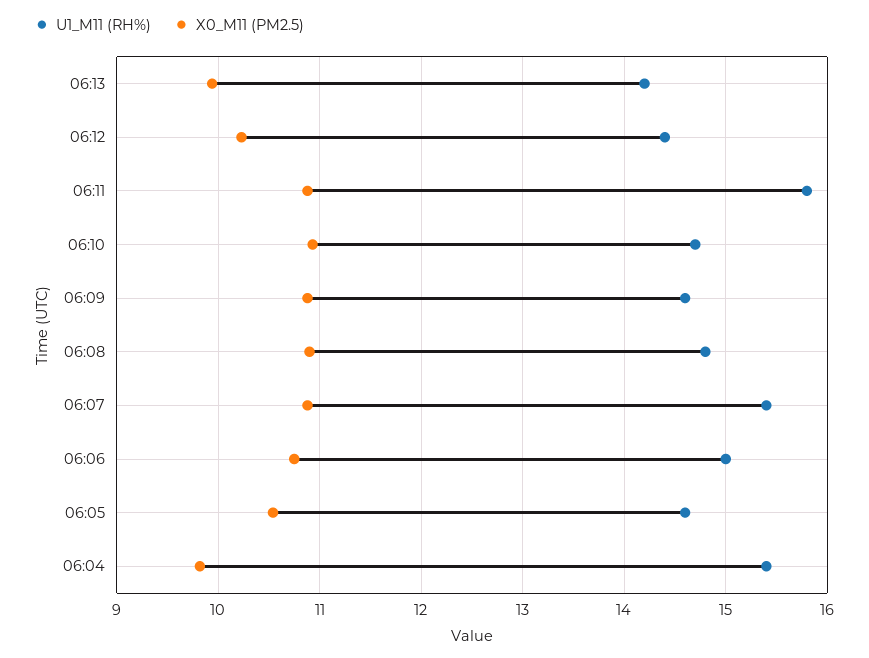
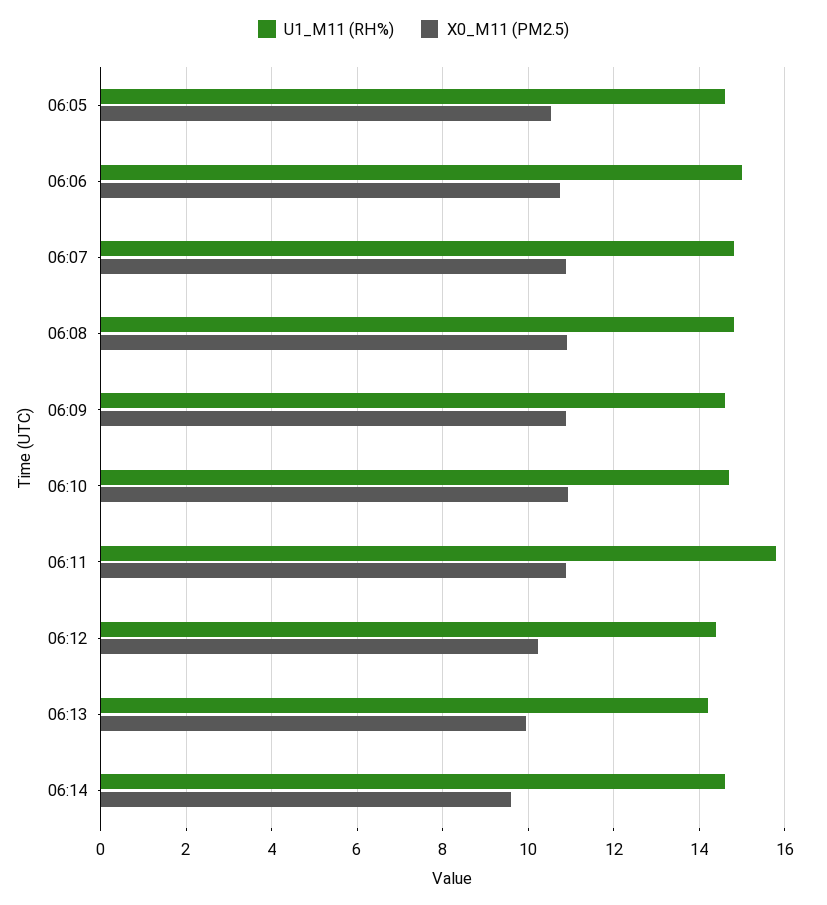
U1_M11 (RH%), 06:07: 15.4 -> 14.8
U1_M11 (RH%), 06:04: 15.4 -> none
X0_M11 (PM2.5), 06:04: 9.8 -> none
U1_M11 (RH%), 06:14: none -> 14.6
X0_M11 (PM2.5), 06:14: none -> 9.6

